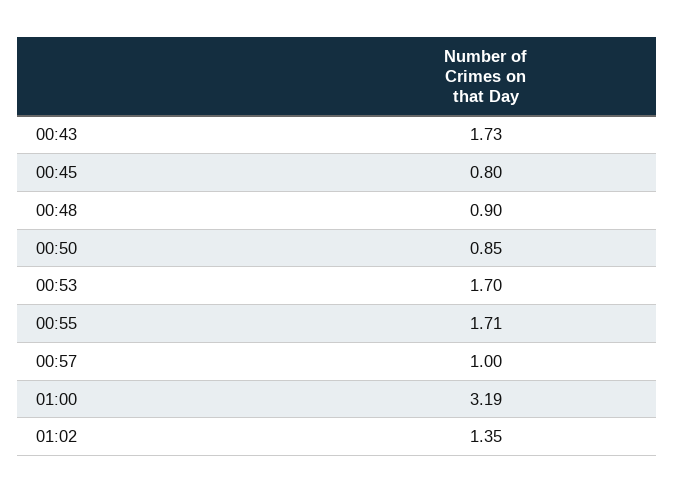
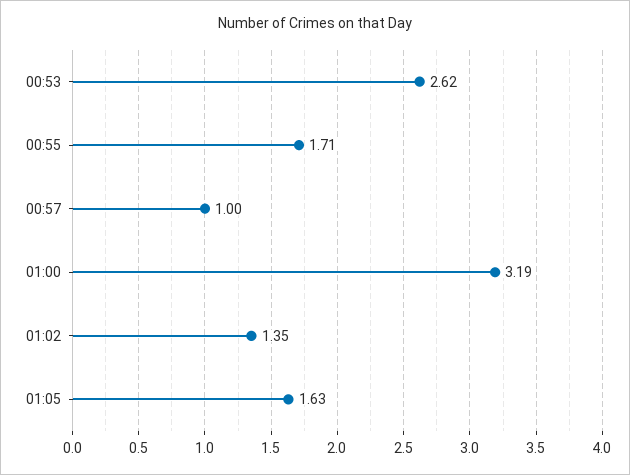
00:43: 1.73 -> none
00:45: 0.8 -> none
00:48: 0.9 -> none
00:50: 0.85 -> none
00:53: 1.7 -> 2.62
01:05: none -> 1.63

